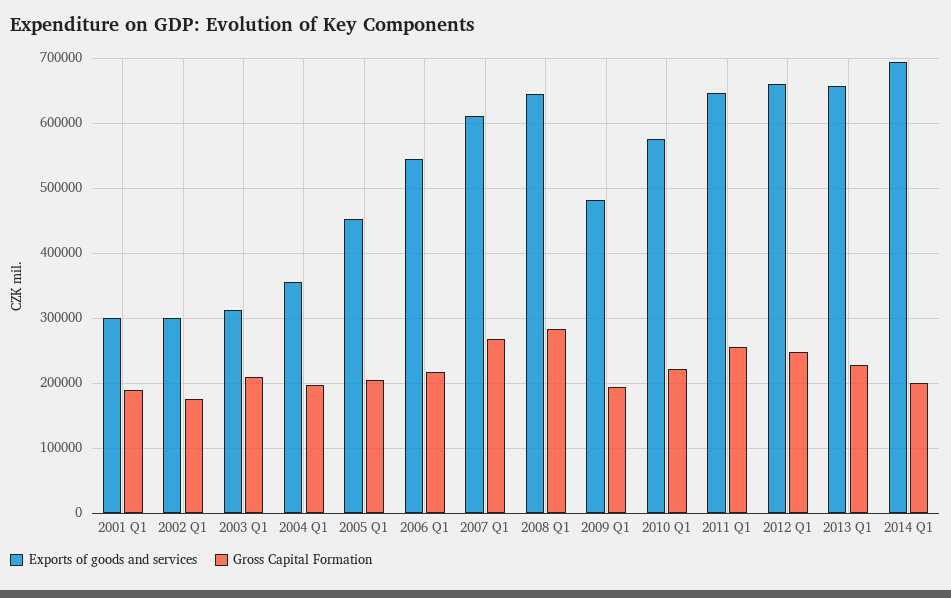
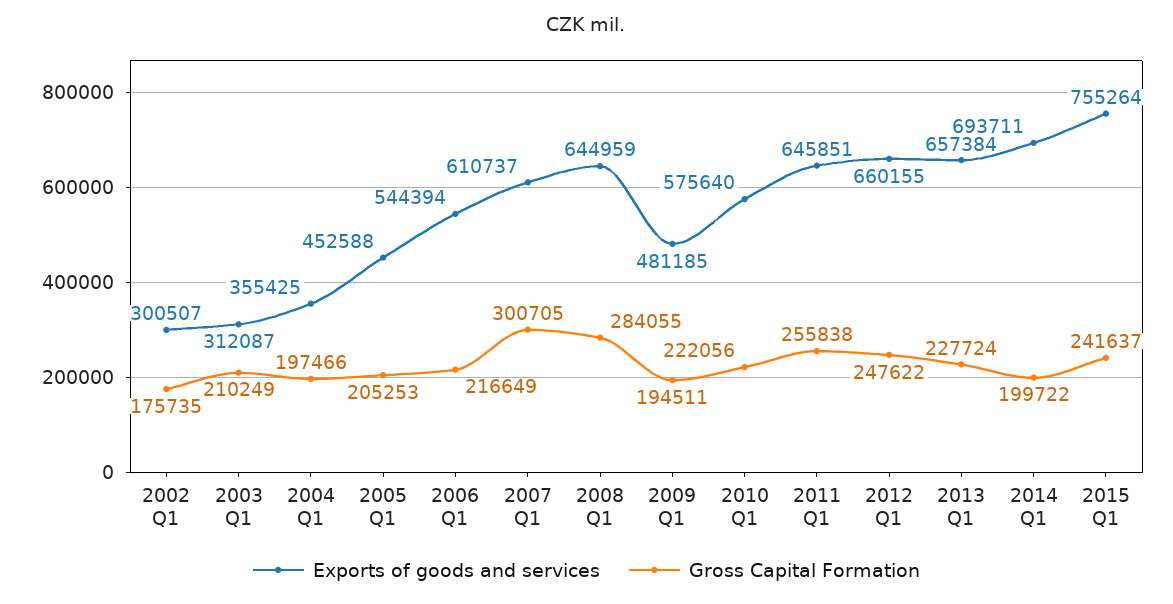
Exports of goods and services, 2001 Q1: 300000 -> none
Gross Capital Formation, 2001 Q1: 190000 -> none
Gross Capital Formation, 2007 Q1: 270000 -> 300705
Exports of goods and services, 2015 Q1: none -> 755264
Gross Capital Formation, 2015 Q1: none -> 241637

